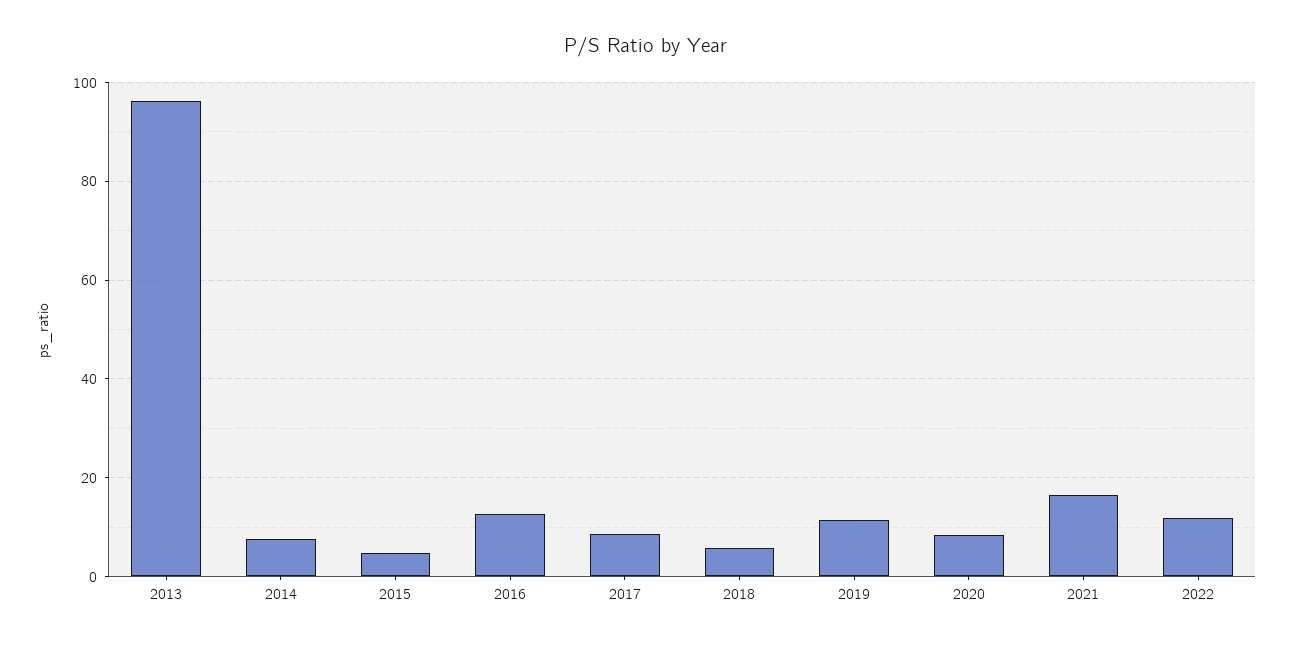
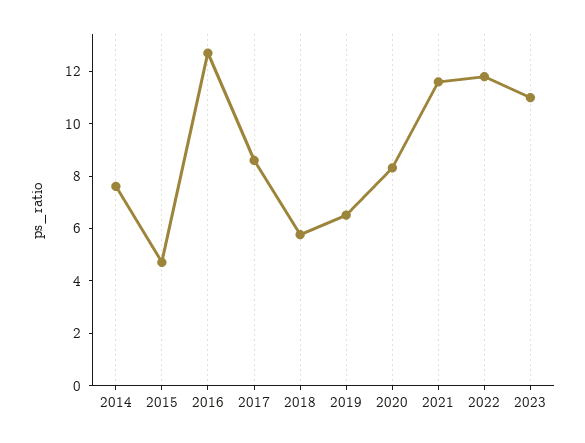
2013: 96 -> none
2019: 12 -> 6.5
2021: 16 -> 11.5
2023: none -> 11

